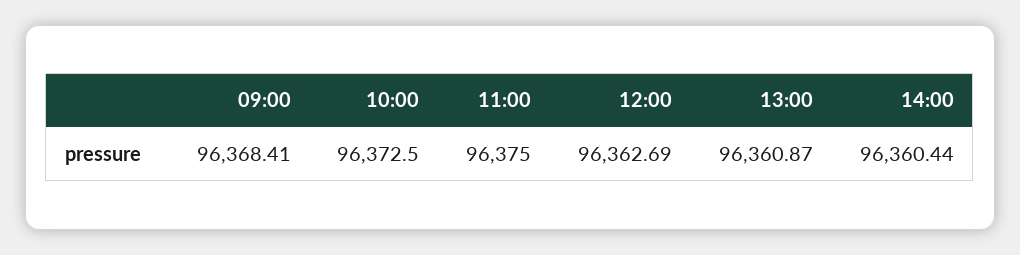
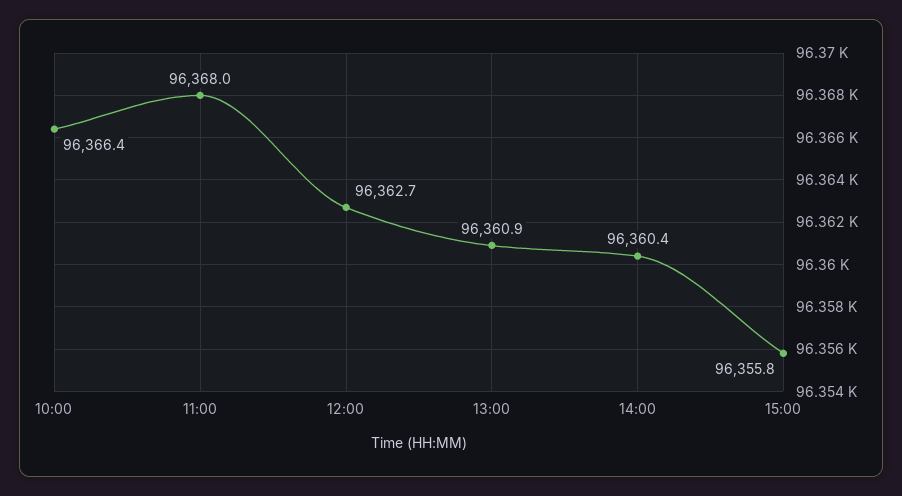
09:00: 96368.41 -> none
10:00: 96372.5 -> 96366.4
11:00: 96375 -> 96368
15:00: none -> 96355.8

